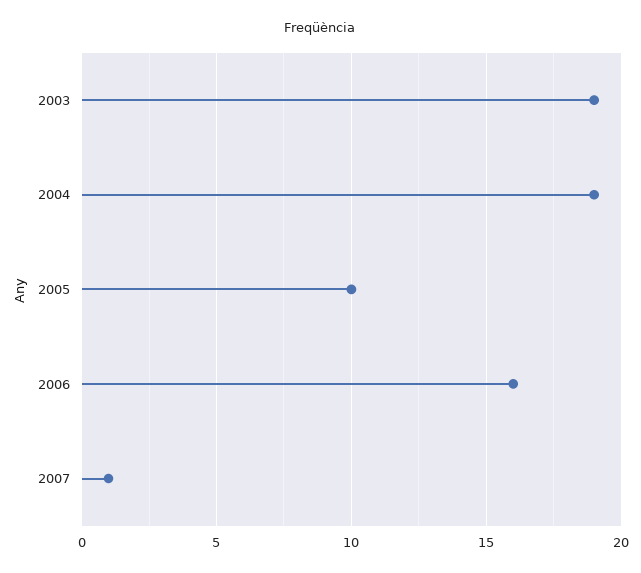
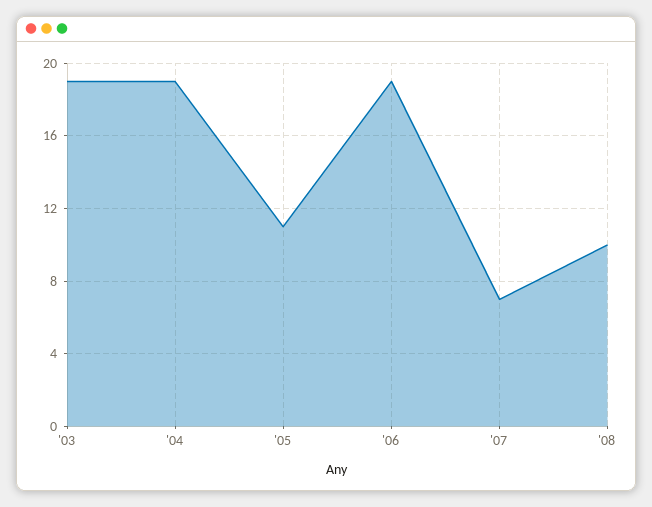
2005: 10 -> 11
2006: 16 -> 19
2007: 1 -> 7
'08: none -> 10

